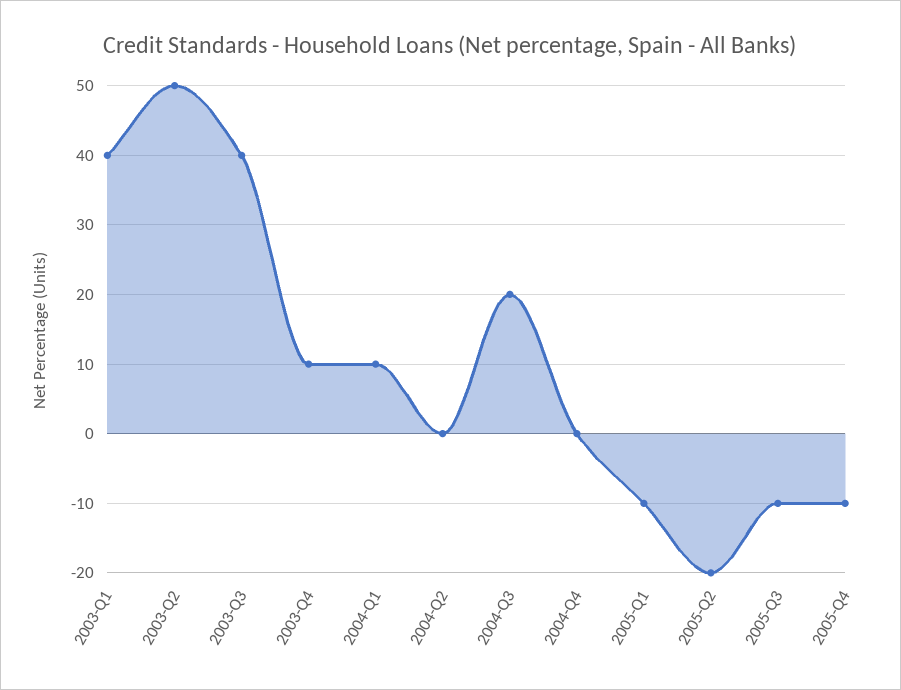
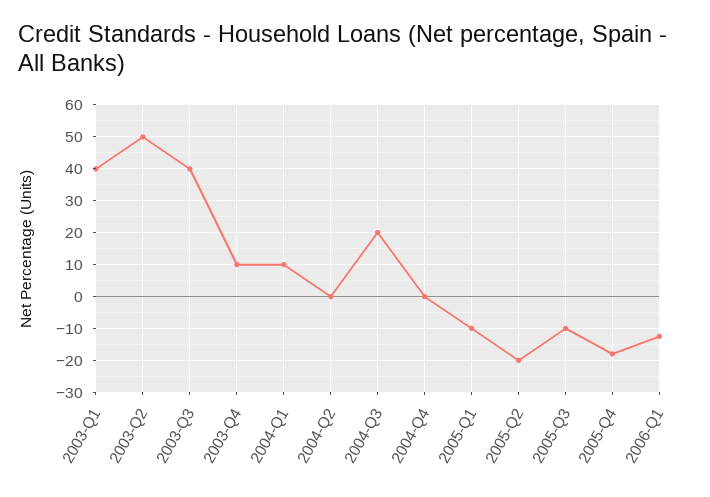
2005-Q4: -10 -> -18
2006-Q1: none -> -12

